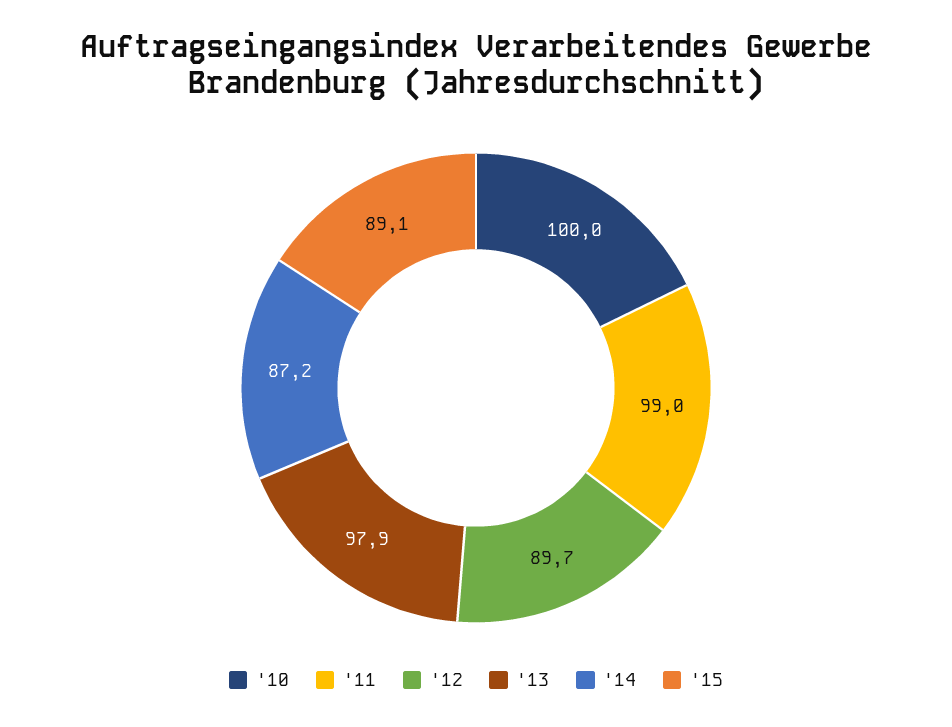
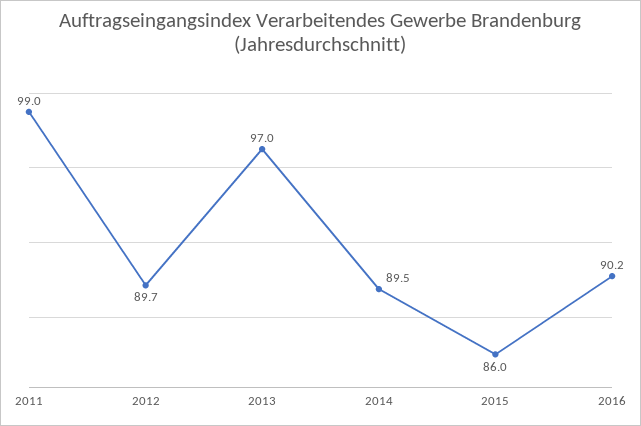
'10: 100 -> none
'13: 97.9 -> 97
'14: 87.2 -> 89.5
'15: 89.1 -> 86
2016: none -> 90.2

